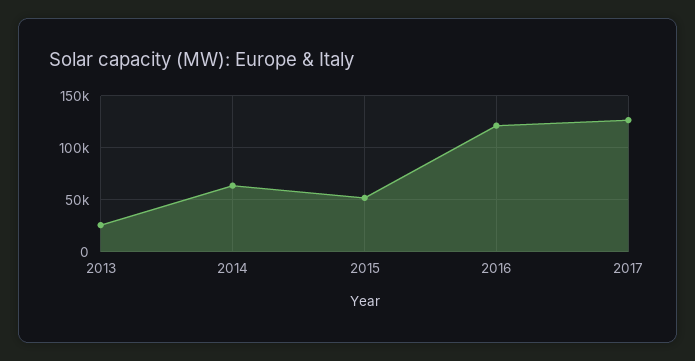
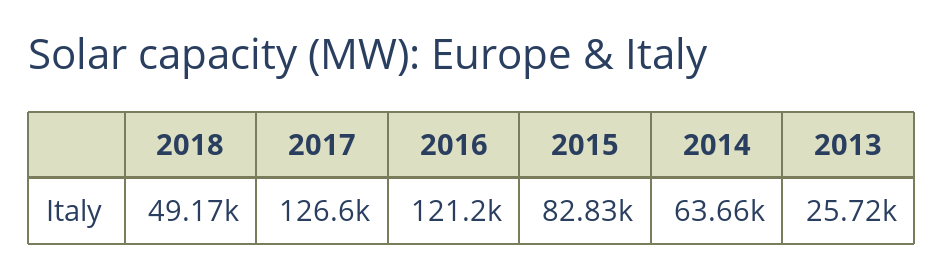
2015: 50000 -> 82830
2018: none -> 49170

